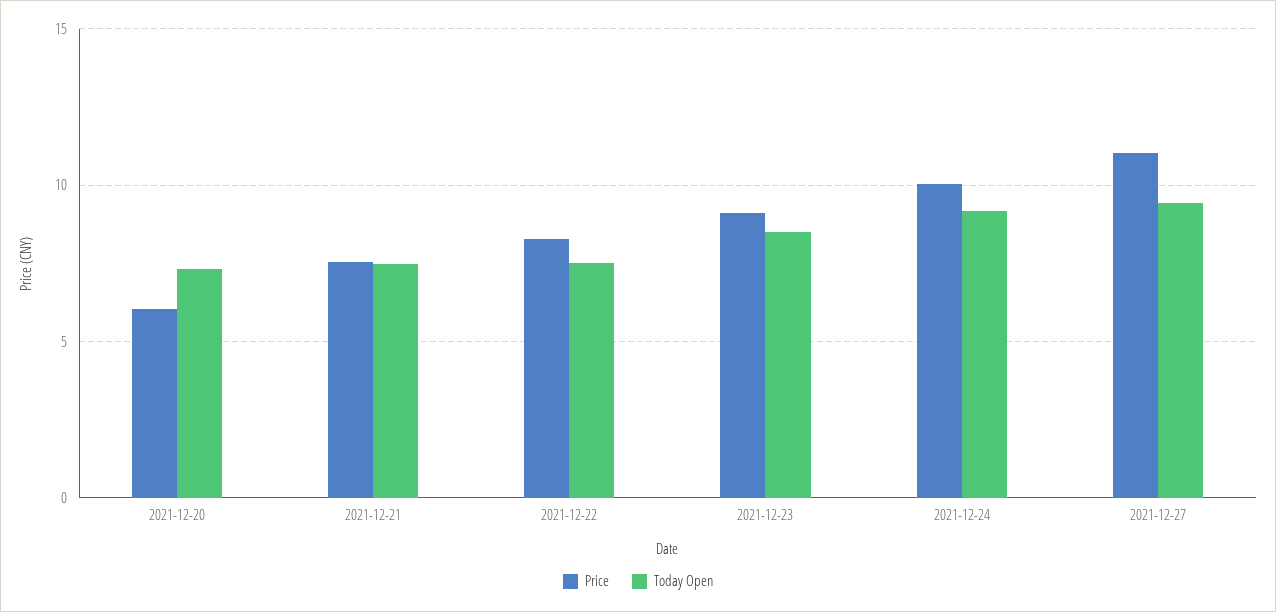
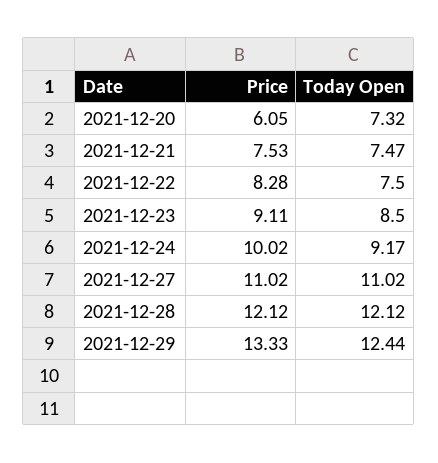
Today Open, 2021-12-27: 9.5 -> 11.02
Price, 2021-12-28: none -> 12.12
Today Open, 2021-12-28: none -> 12.12
Price, 2021-12-29: none -> 13.33
Today Open, 2021-12-29: none -> 12.44

